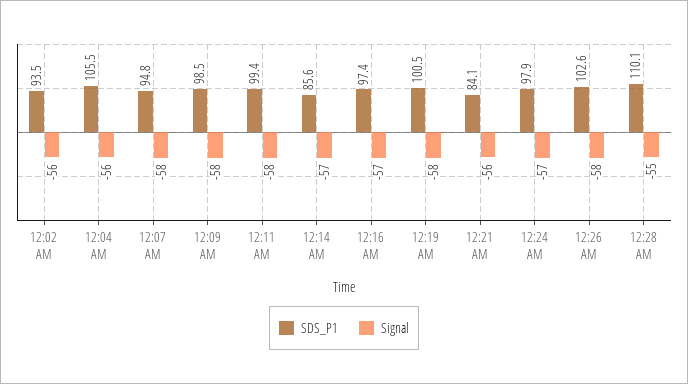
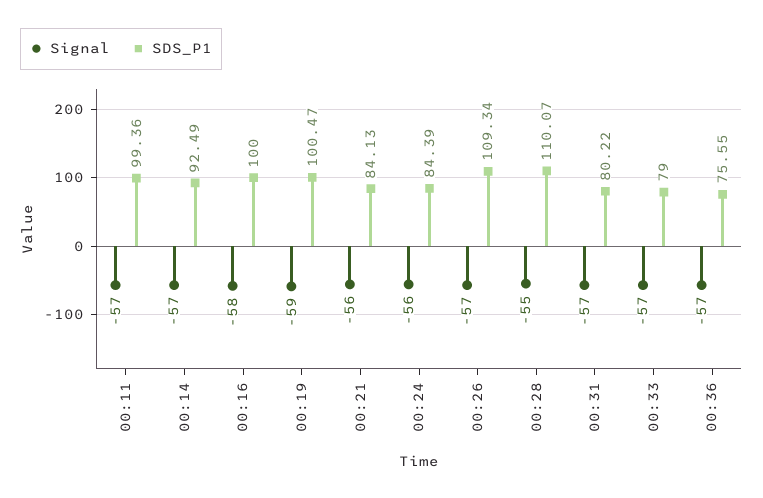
SDS_P1, 12:02 AM: 93.5 -> none
Signal, 12:02 AM: -56 -> none
SDS_P1, 12:04 AM: 105.5 -> none
Signal, 12:04 AM: -56 -> none
SDS_P1, 12:07 AM: 94.8 -> none
Signal, 12:07 AM: -58 -> none
SDS_P1, 12:09 AM: 98.5 -> none
Signal, 12:09 AM: -58 -> none
Signal, 12:11 AM: -58 -> -57
SDS_P1, 12:14 AM: 85.6 -> 92.49
SDS_P1, 12:16 AM: 97.4 -> 100
Signal, 12:16 AM: -57 -> -58
Signal, 12:19 AM: -58 -> -59
SDS_P1, 12:24 AM: 97.9 -> 84.39
Signal, 12:24 AM: -57 -> -56
SDS_P1, 12:26 AM: 102.6 -> 109.34
Signal, 12:26 AM: -58 -> -57
Signal, 00:31: none -> -57
SDS_P1, 00:31: none -> 80.22
Signal, 00:33: none -> -57
SDS_P1, 00:33: none -> 79
Signal, 00:36: none -> -57
SDS_P1, 00:36: none -> 75.55

